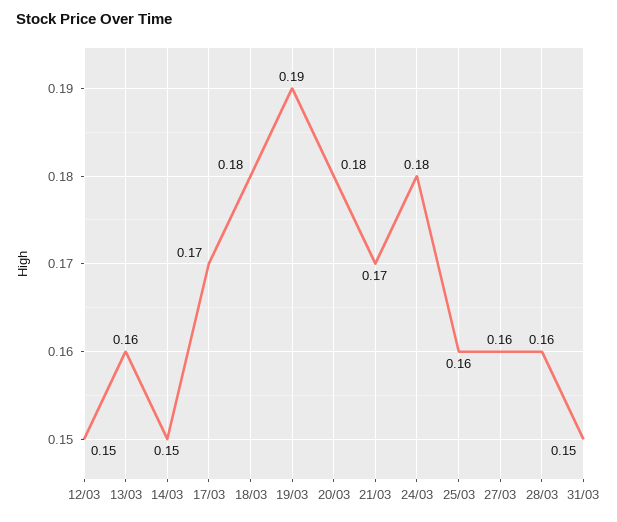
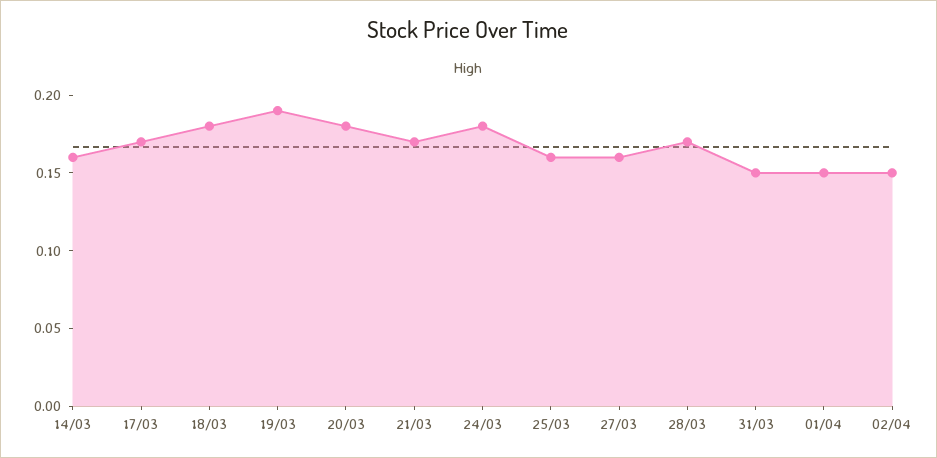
12/03: 0.15 -> none
13/03: 0.16 -> none
14/03: 0.15 -> 0.16
28/03: 0.16 -> 0.17
01/04: none -> 0.15
02/04: none -> 0.15

